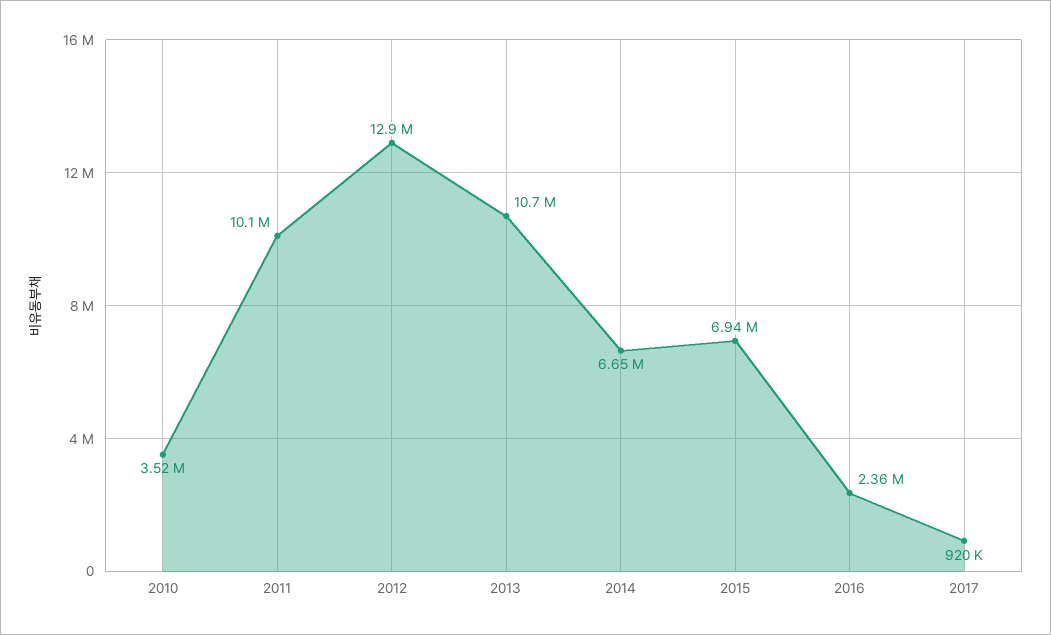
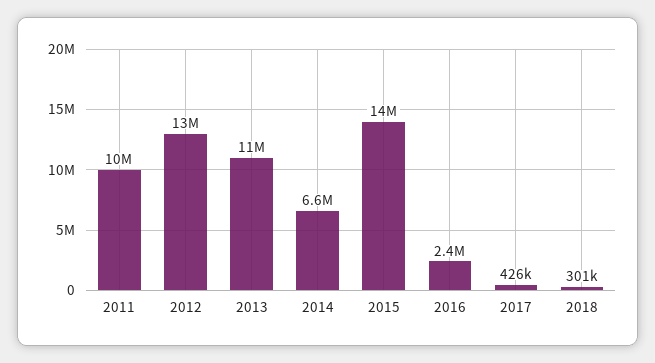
2010: 3520000 -> none
2015: 6940000 -> 14000000
2017: 920000 -> 426000
2018: none -> 301000

